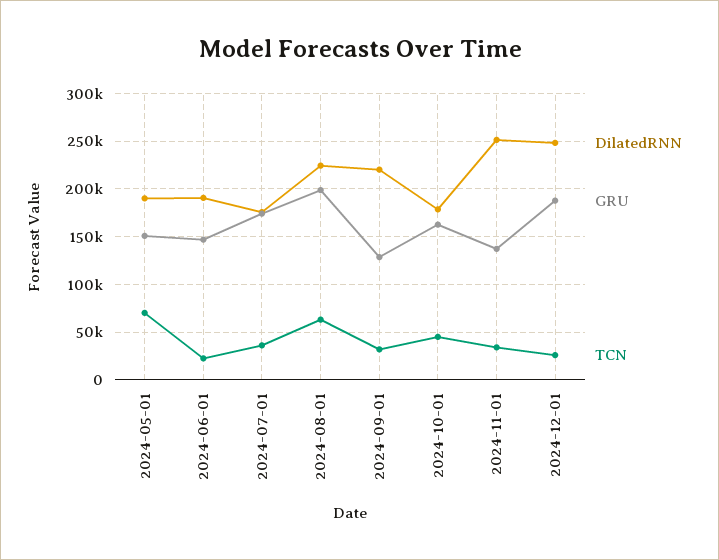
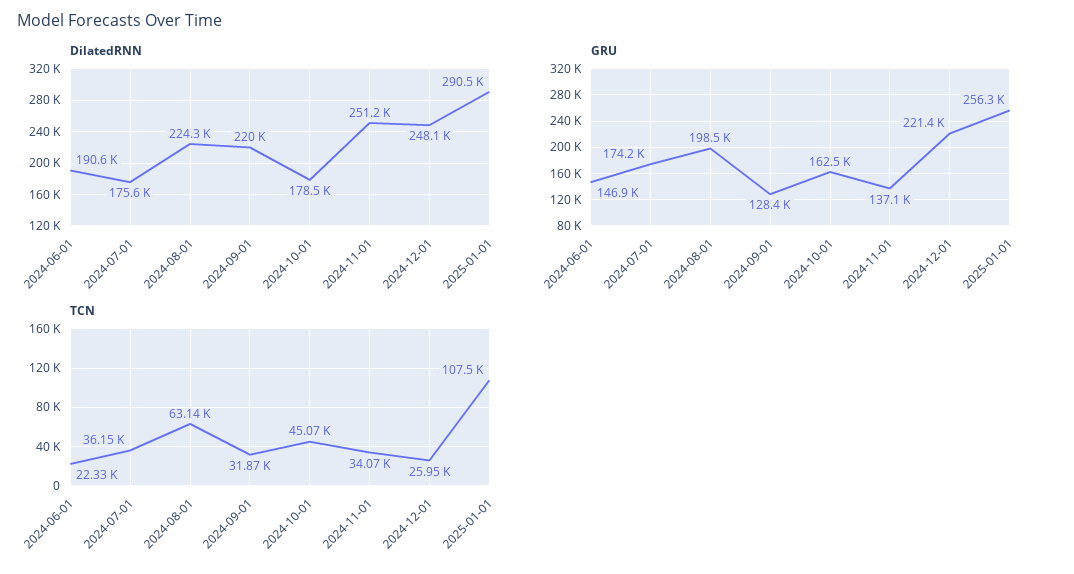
DilatedRNN, 2024-05-01: 190000 -> none
GRU, 2024-05-01: 150000 -> none
TCN, 2024-05-01: 70000 -> none
GRU, 2024-12-01: 190000 -> 221400
DilatedRNN, 2025-01-01: none -> 290500
GRU, 2025-01-01: none -> 256300
TCN, 2025-01-01: none -> 107500

